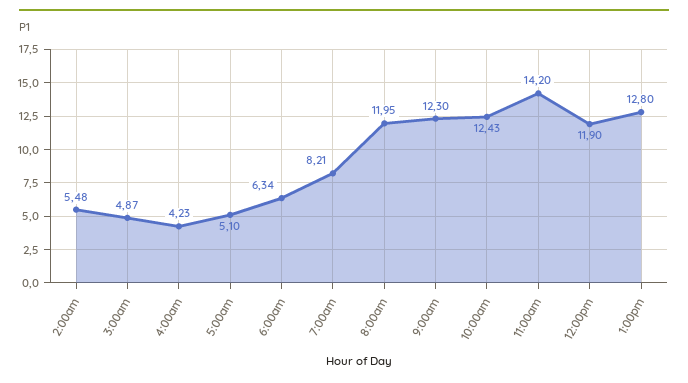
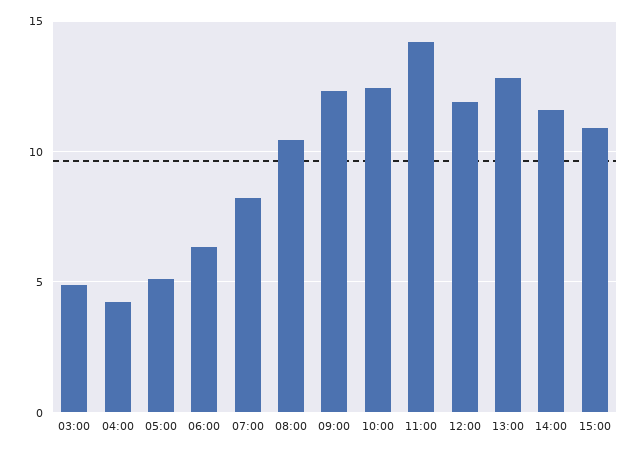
2:00am: 5.48 -> none
8:00am: 11.95 -> 10.5
14:00: none -> 11.5
15:00: none -> 11

